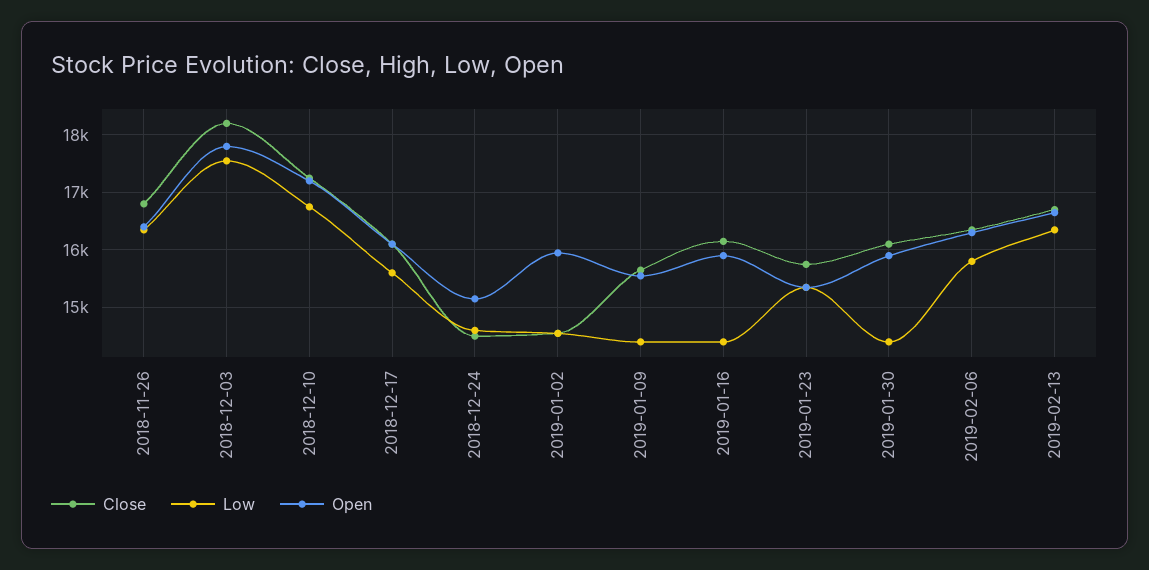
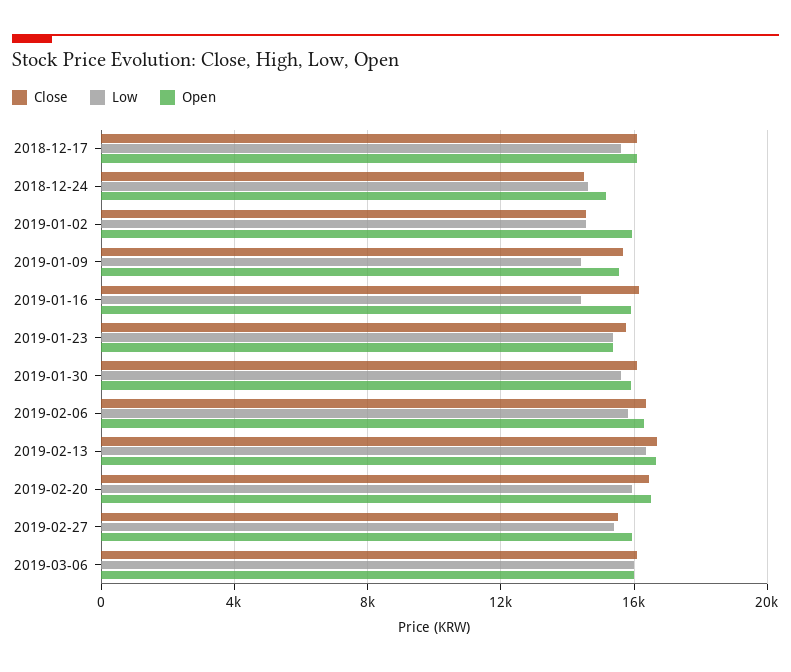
Close, 2018-11-26: 16800 -> none
Low, 2018-11-26: 16400 -> none
Open, 2018-11-26: 16400 -> none
Close, 2018-12-03: 18200 -> none
Low, 2018-12-03: 17600 -> none
Open, 2018-12-03: 17800 -> none
Close, 2018-12-10: 17200 -> none
Low, 2018-12-10: 16800 -> none
Open, 2018-12-10: 17200 -> none
Low, 2019-01-30: 14400 -> 15500
Close, 2019-02-20: none -> 16500
Low, 2019-02-20: none -> 16000
Open, 2019-02-20: none -> 16500
Close, 2019-02-27: none -> 15500
Low, 2019-02-27: none -> 15500
Open, 2019-02-27: none -> 16000
Close, 2019-03-06: none -> 16000
Low, 2019-03-06: none -> 16000
Open, 2019-03-06: none -> 16000

